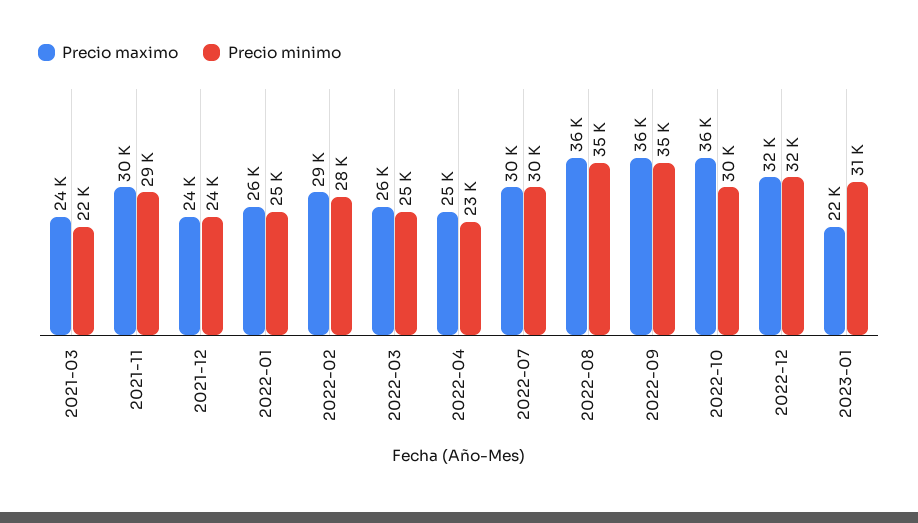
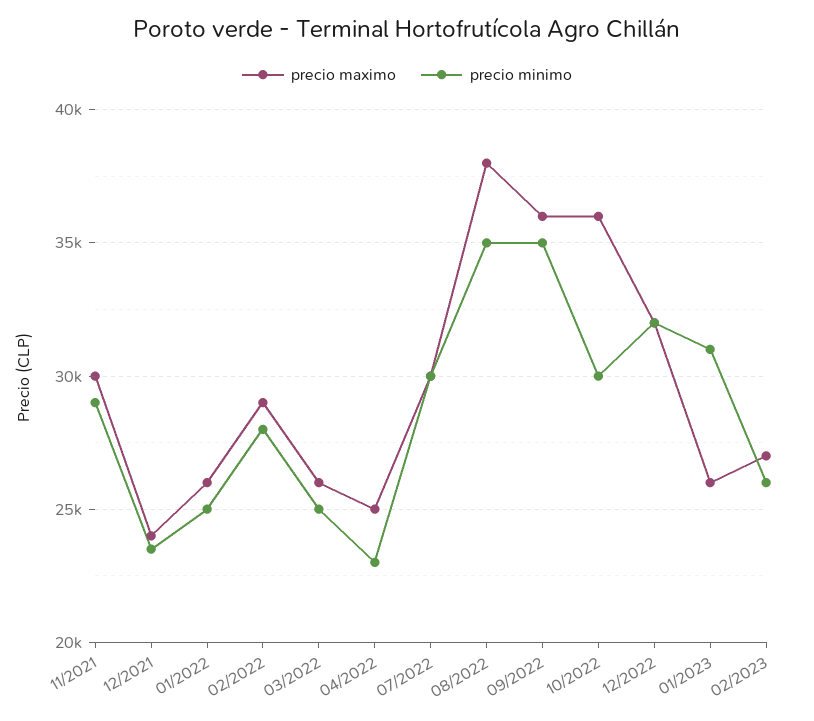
Precio maximo, 2021-03: 24000 -> none
Precio minimo, 2021-03: 22000 -> none
Precio maximo, 2022-08: 36000 -> 38000
Precio maximo, 2023-01: 22000 -> 26000
Precio maximo, 02/2023: none -> 27000
Precio minimo, 02/2023: none -> 26000

